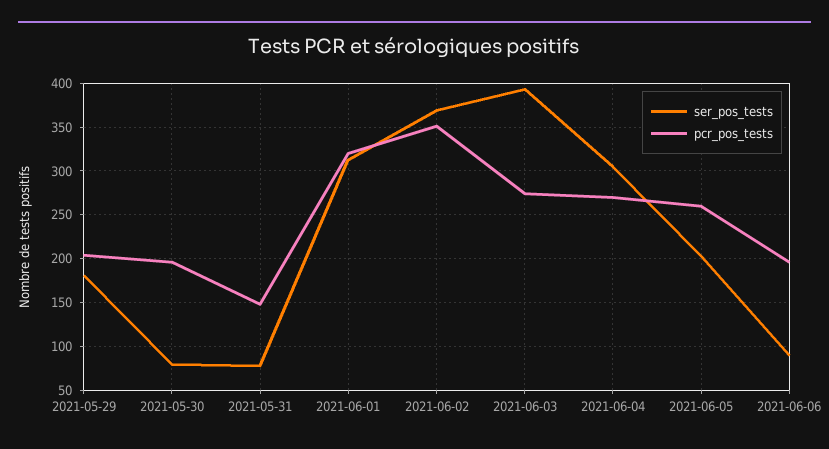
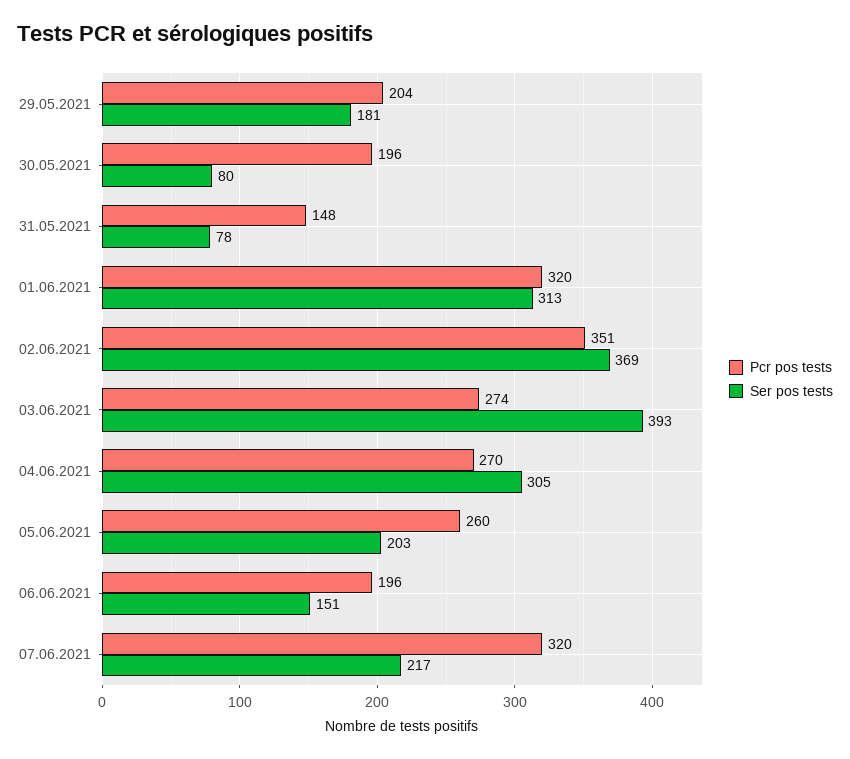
ser_pos_tests, 2021-06-06: 90 -> 151
pcr_pos_tests, 07.06.2021: none -> 320
ser_pos_tests, 07.06.2021: none -> 217

